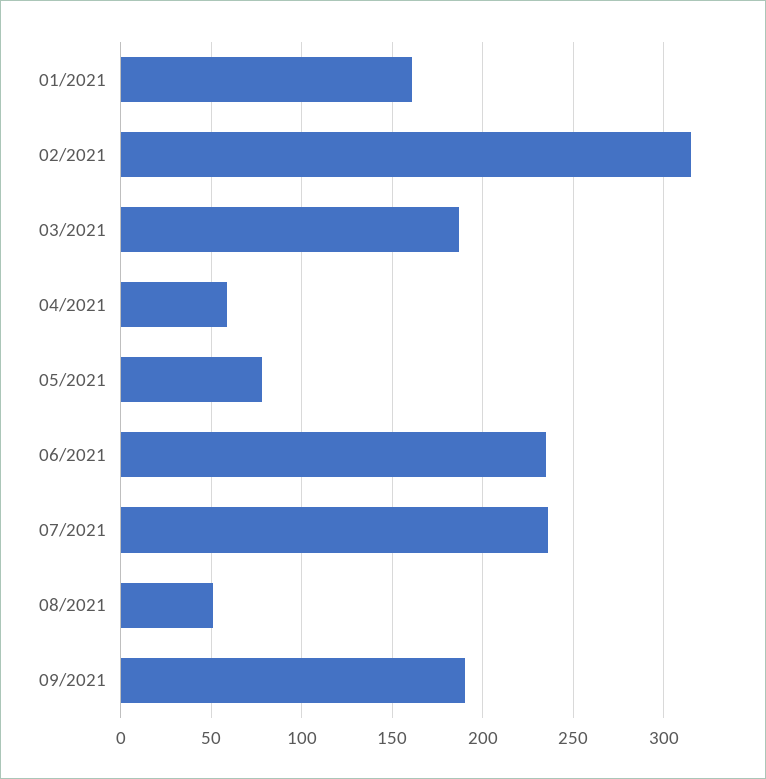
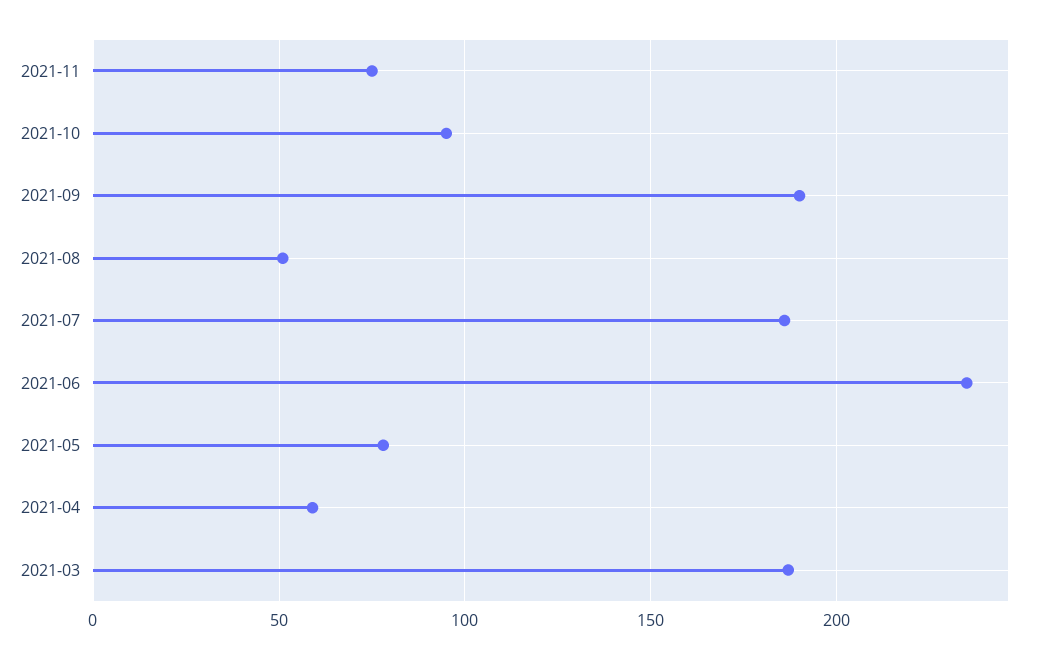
01/2021: 160 -> none
02/2021: 315 -> none
07/2021: 235 -> 185
2021-11: none -> 75
2021-10: none -> 95

